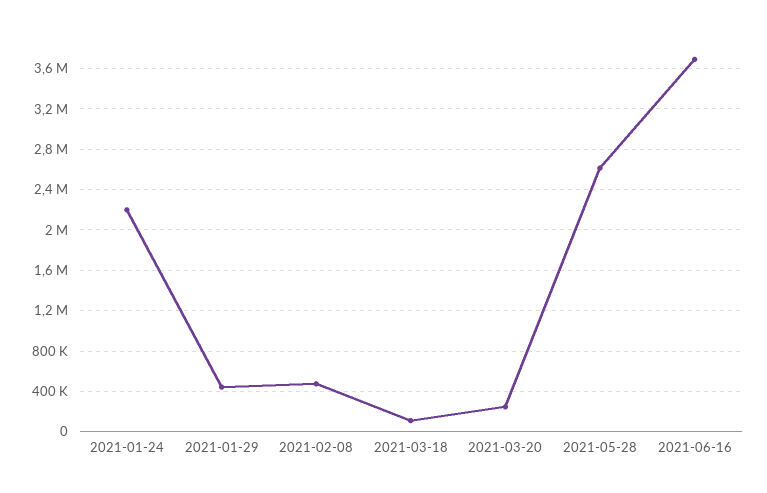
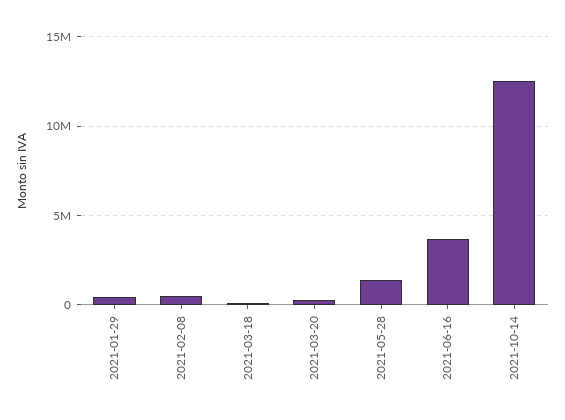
2021-01-24: 2200000 -> none
2021-05-28: 2600000 -> 1500000
2021-10-14: none -> 12500000

